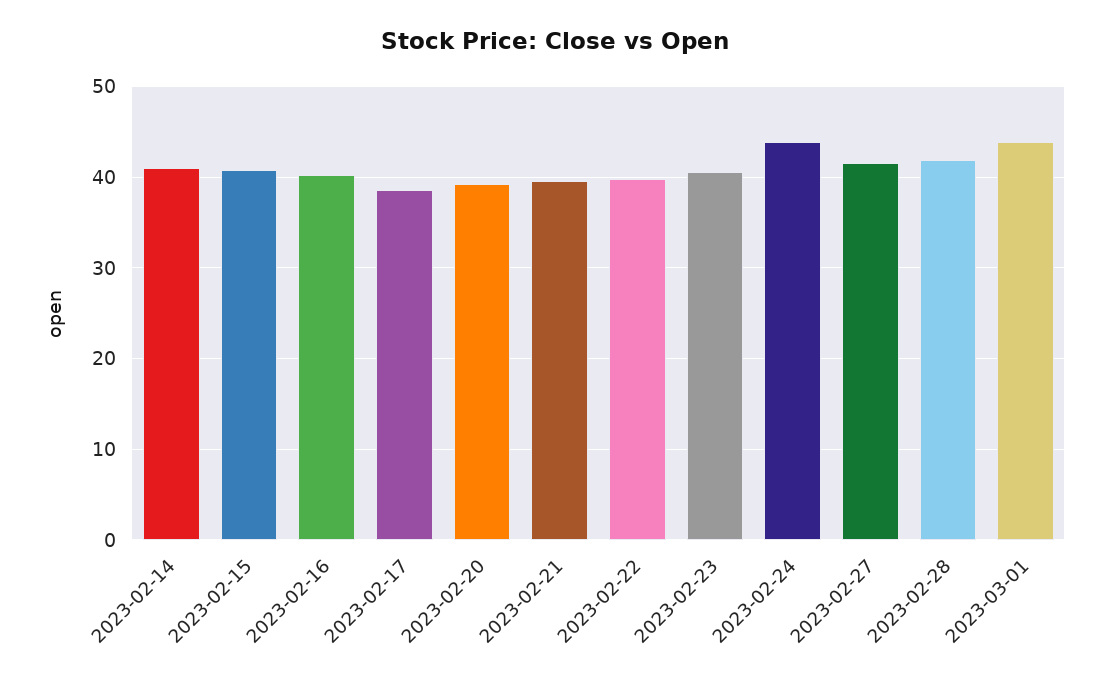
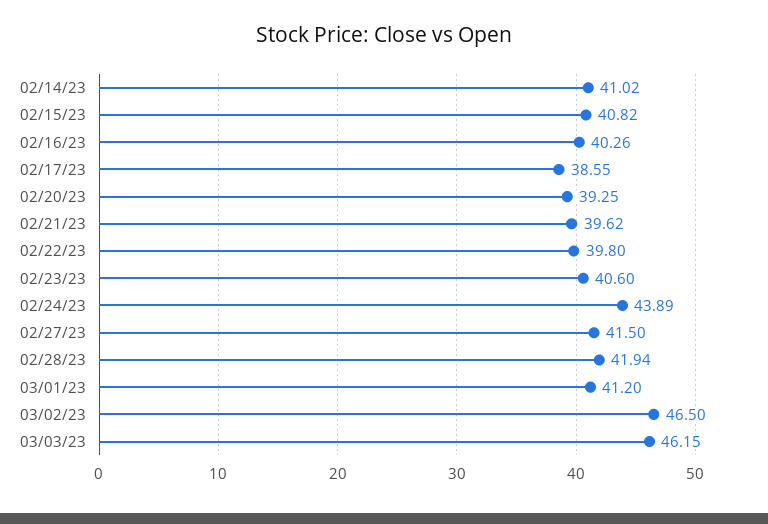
2023-03-01: 44 -> 41.2
03/02/23: none -> 46.5
03/03/23: none -> 46.15

